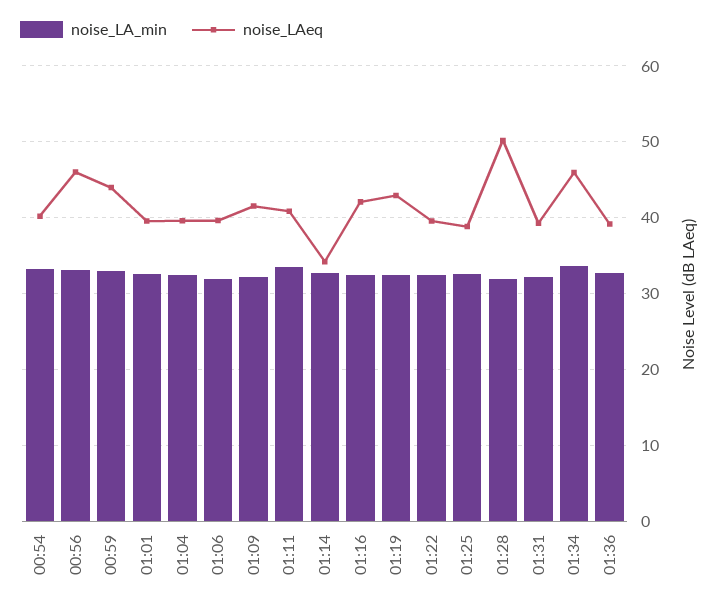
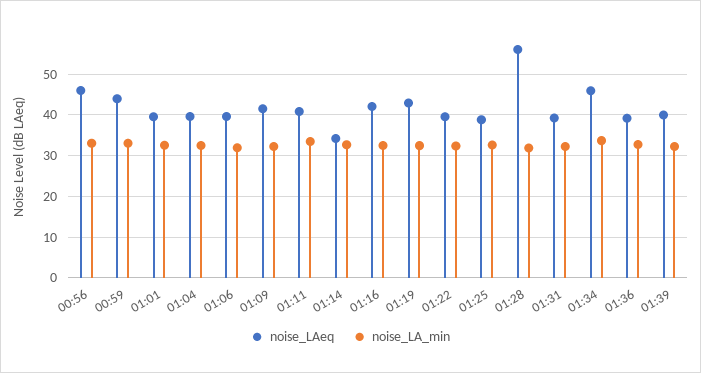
noise_LA_min, 00:54: 33 -> none
noise_LAeq, 00:54: 40 -> none
noise_LAeq, 01:28: 50 -> 56
noise_LAeq, 01:39: none -> 40
noise_LA_min, 01:39: none -> 32

